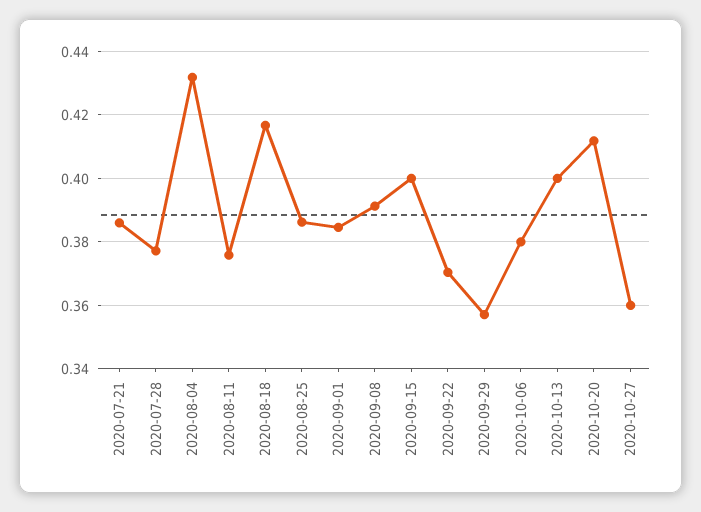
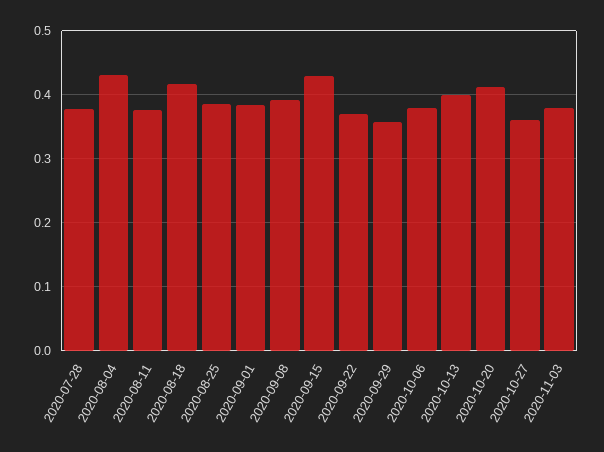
2020-07-21: 0.386 -> none
2020-09-15: 0.4 -> 0.43
2020-11-03: none -> 0.38

